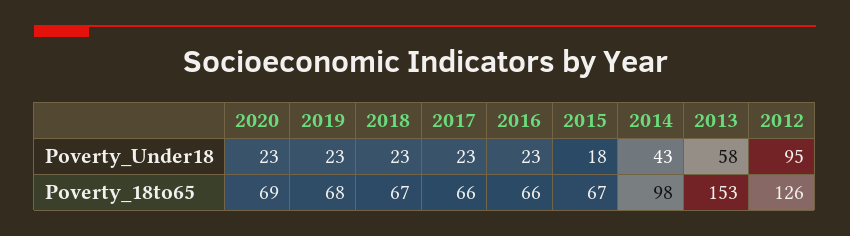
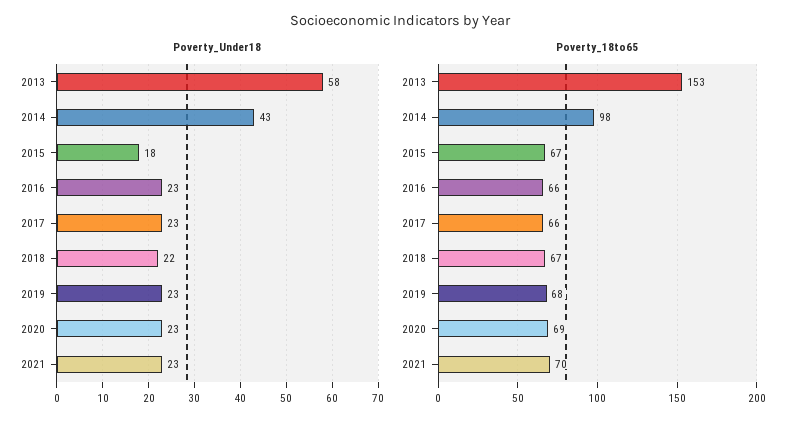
Poverty_Under18, 2018: 23 -> 22
Poverty_Under18, 2012: 95 -> none
Poverty_18to65, 2012: 126 -> none
Poverty_Under18, 2021: none -> 23
Poverty_18to65, 2021: none -> 70

